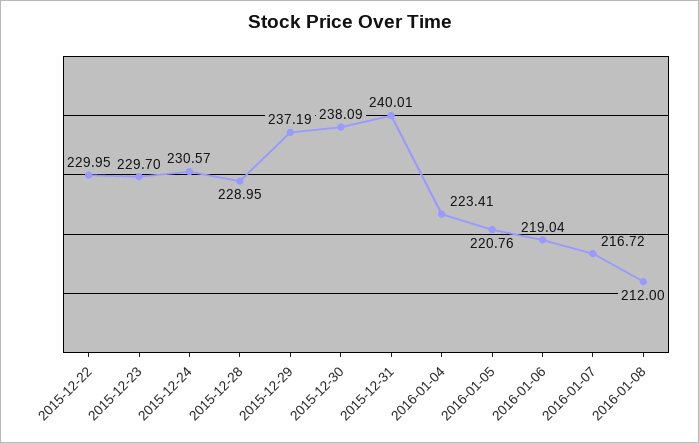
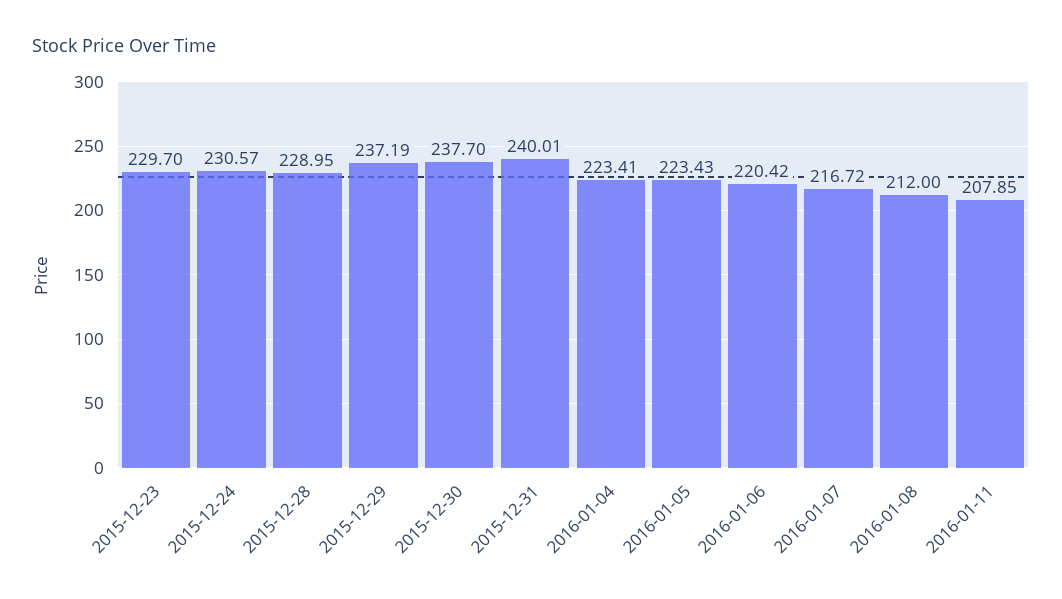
2015-12-22: 229.95 -> none
2015-12-30: 238.09 -> 237.7
2016-01-05: 220.76 -> 223.43
2016-01-06: 219.04 -> 220.42
2016-01-11: none -> 207.85

